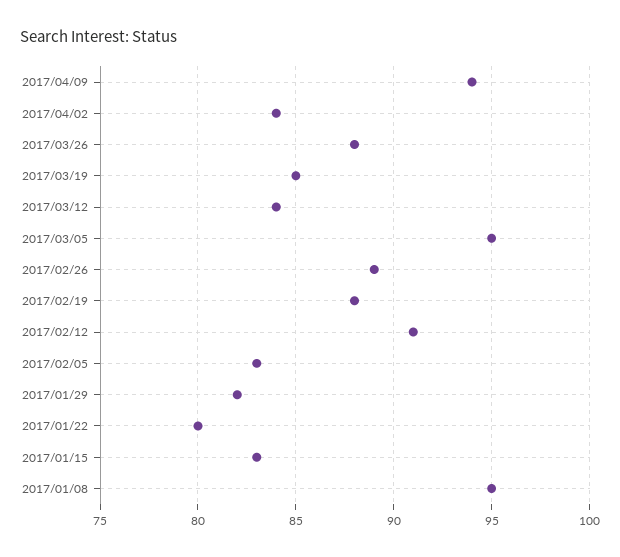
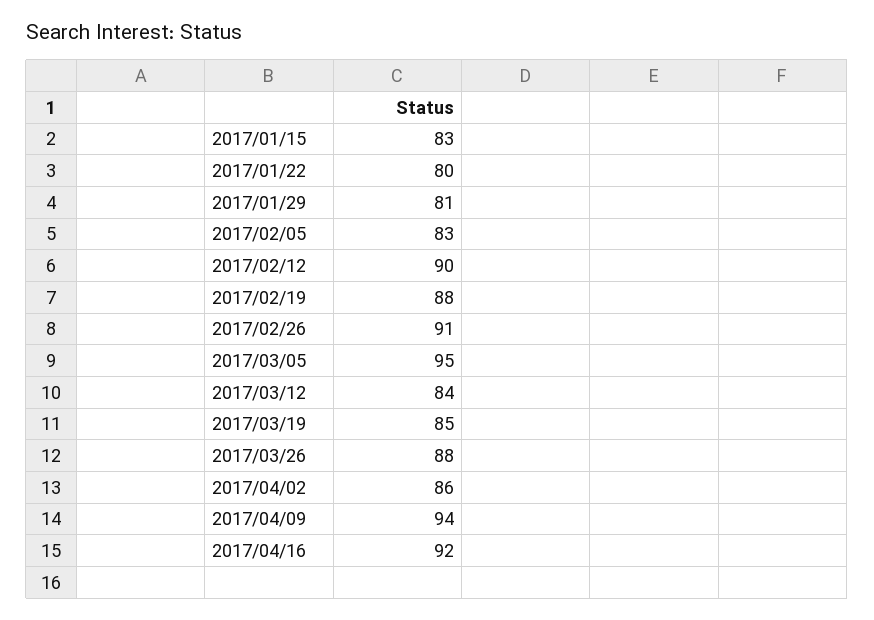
2017/04/02: 84 -> 86
2017/02/26: 89 -> 91
2017/02/12: 91 -> 90
2017/01/29: 82 -> 81
2017/01/08: 95 -> none
2017/04/16: none -> 92

